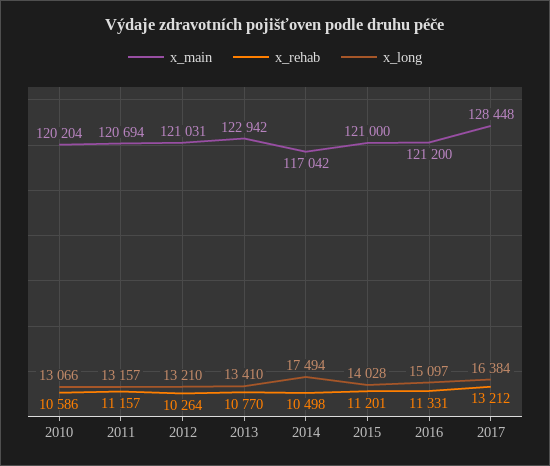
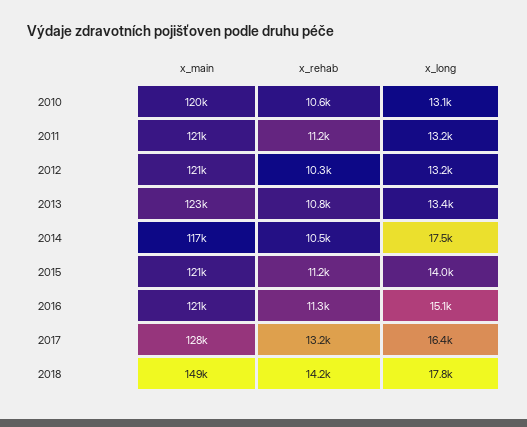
x_main, 2018: none -> 149000
x_rehab, 2018: none -> 14200
x_long, 2018: none -> 17800

